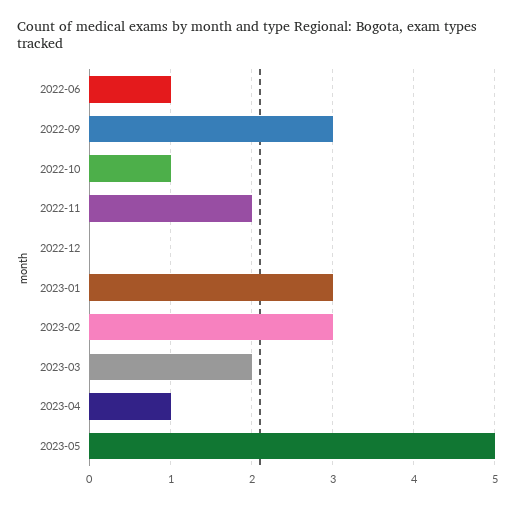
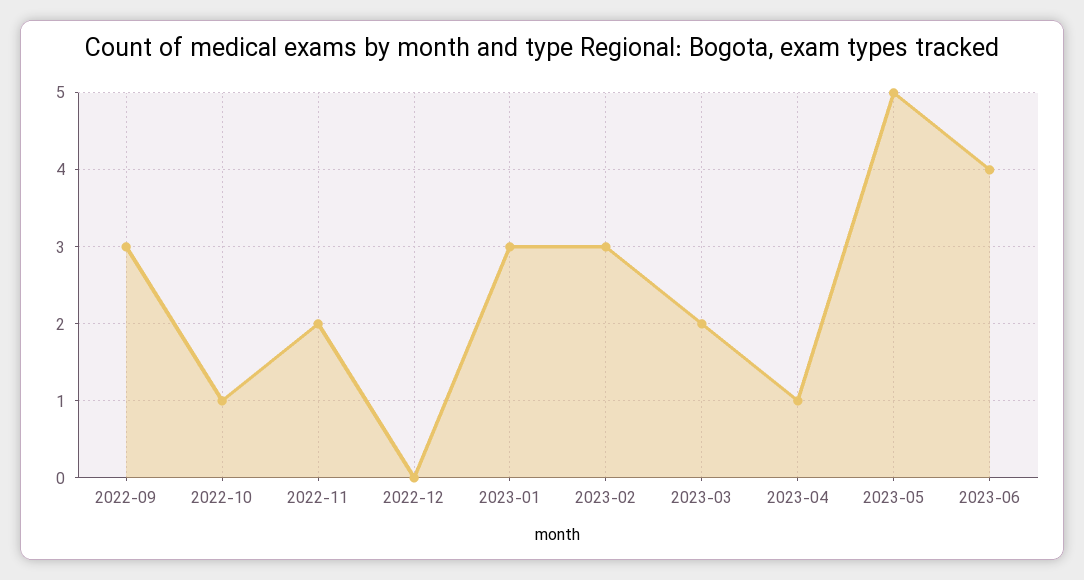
2022-06: 1 -> none
2023-06: none -> 4

